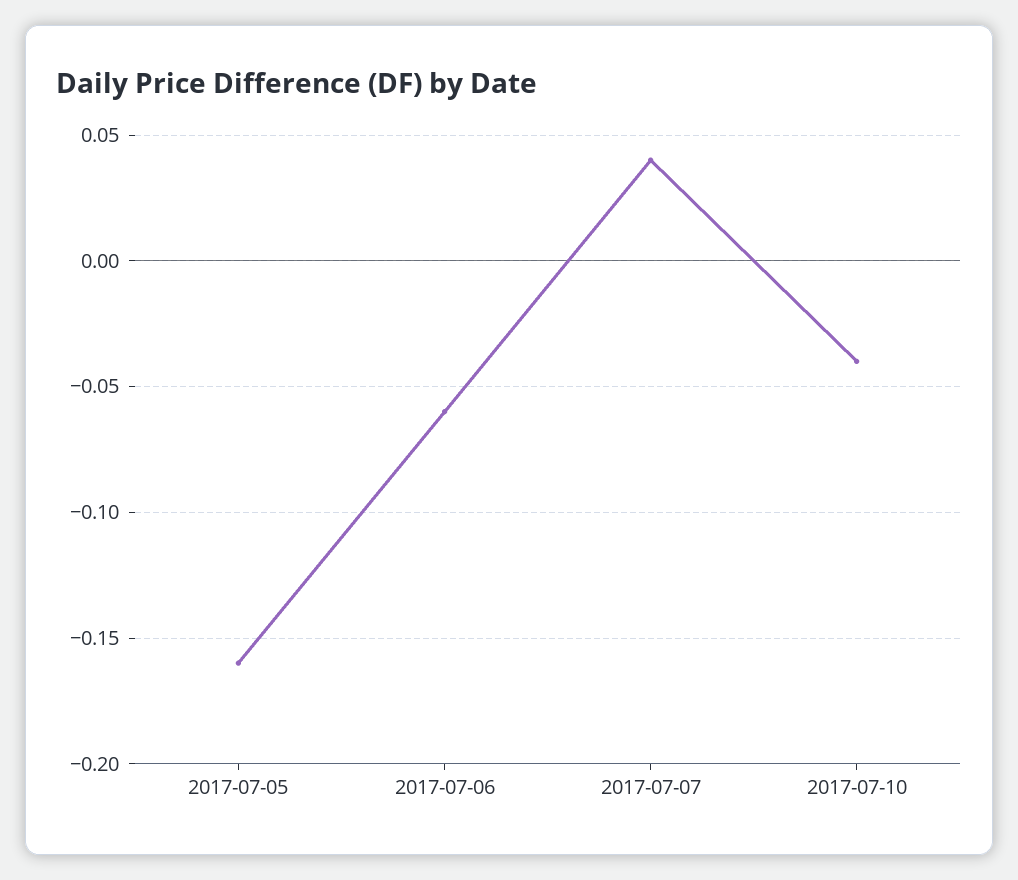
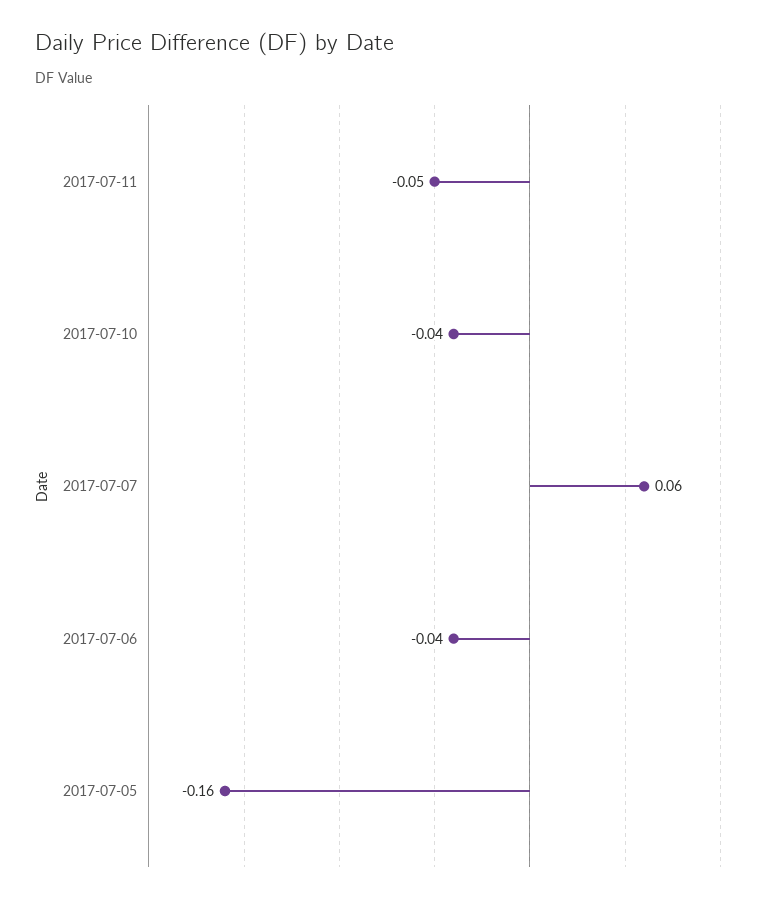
2017-07-06: -0.06 -> -0.04
2017-07-07: 0.04 -> 0.06
2017-07-11: none -> -0.05

